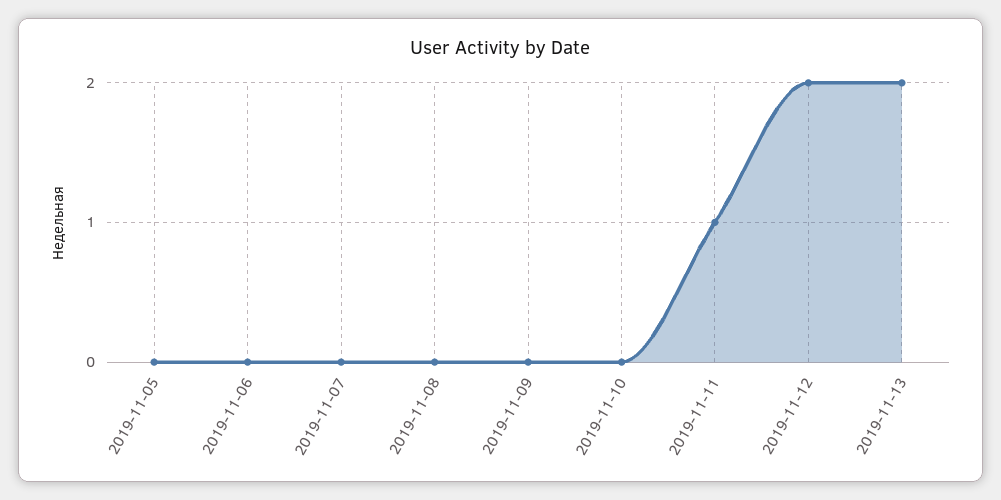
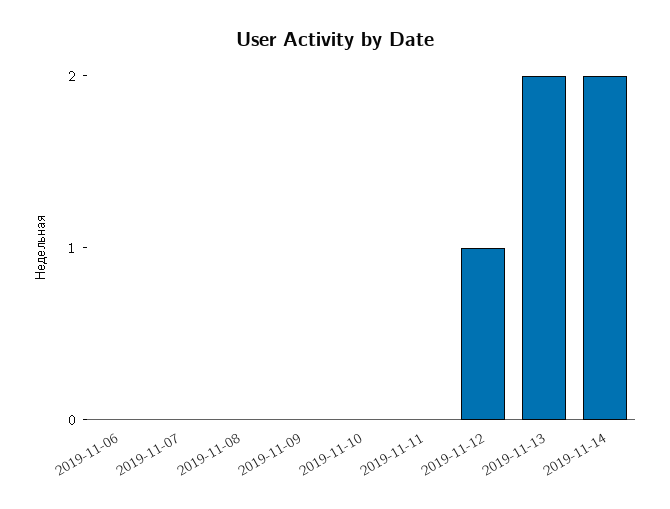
2019-11-05: 0 -> none
2019-11-11: 1 -> 0
2019-11-12: 2 -> 1
2019-11-14: none -> 2

